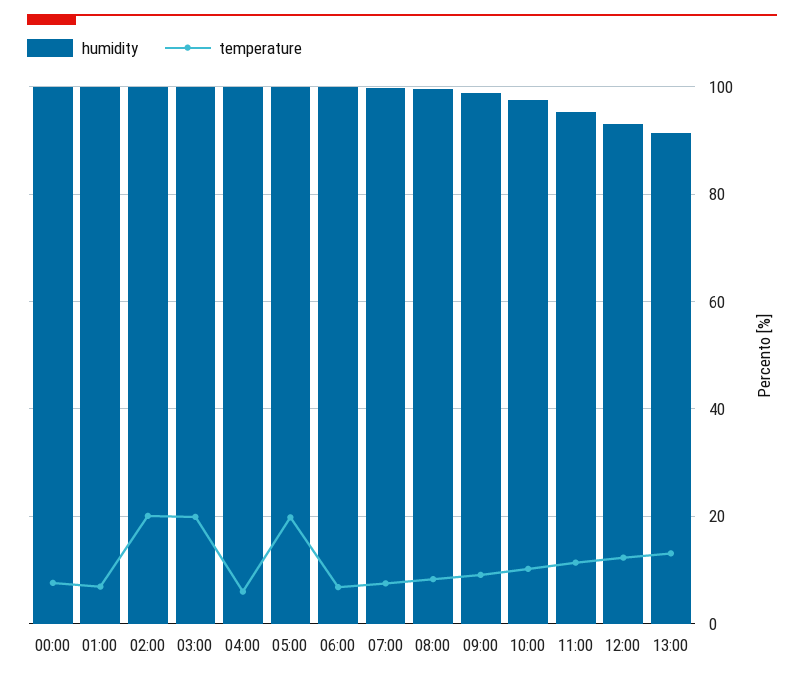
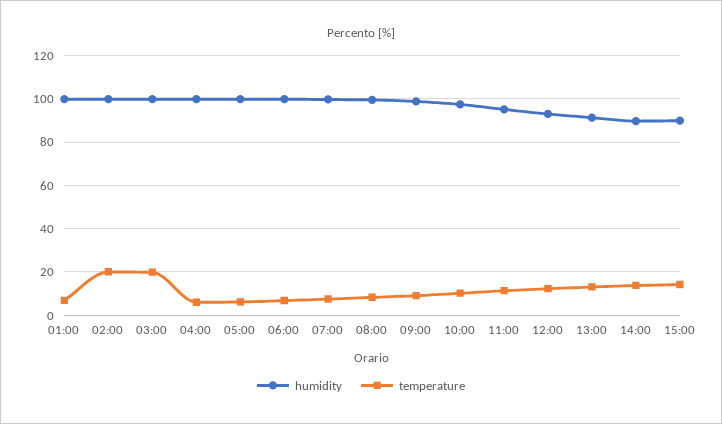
humidity, 00:00: 100 -> none
temperature, 00:00: 8 -> none
temperature, 05:00: 20 -> 5
humidity, 14:00: none -> 90
temperature, 14:00: none -> 15
humidity, 15:00: none -> 90
temperature, 15:00: none -> 15

